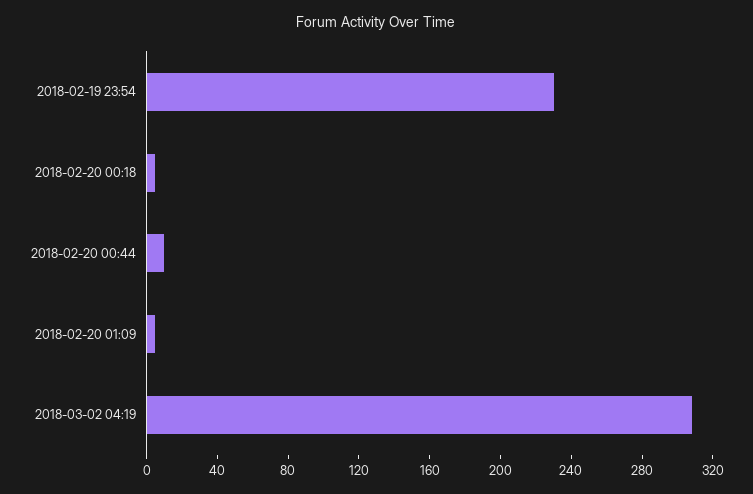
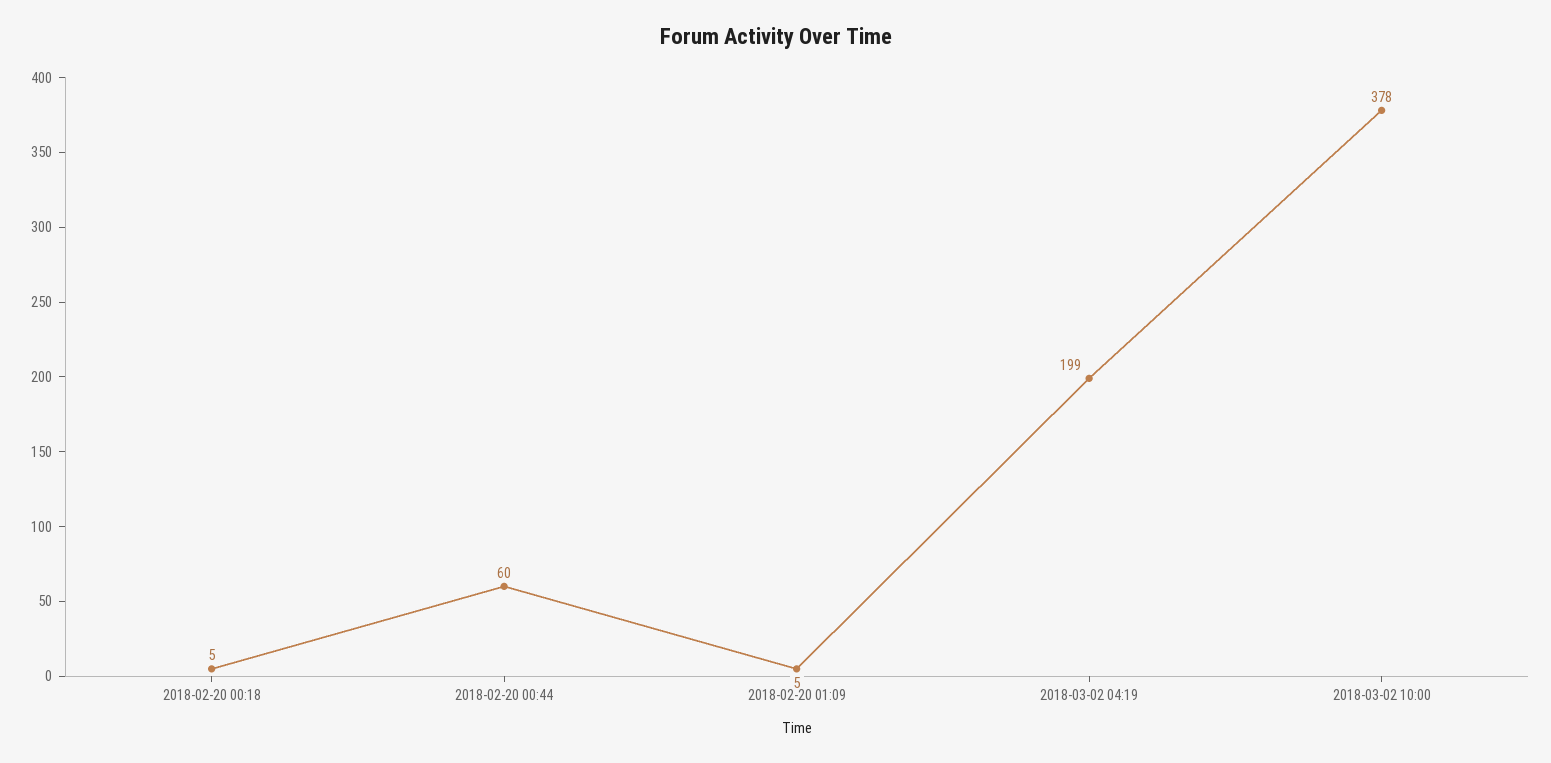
2018-02-19 23:54: 230 -> none
2018-02-20 00:44: 10 -> 60
2018-03-02 04:19: 310 -> 199
2018-03-02 10:00: none -> 378

